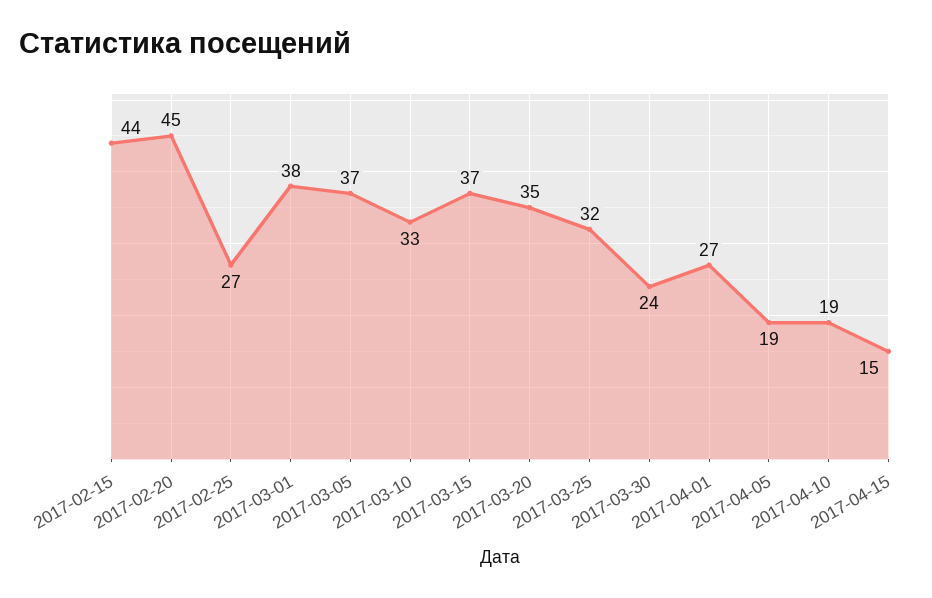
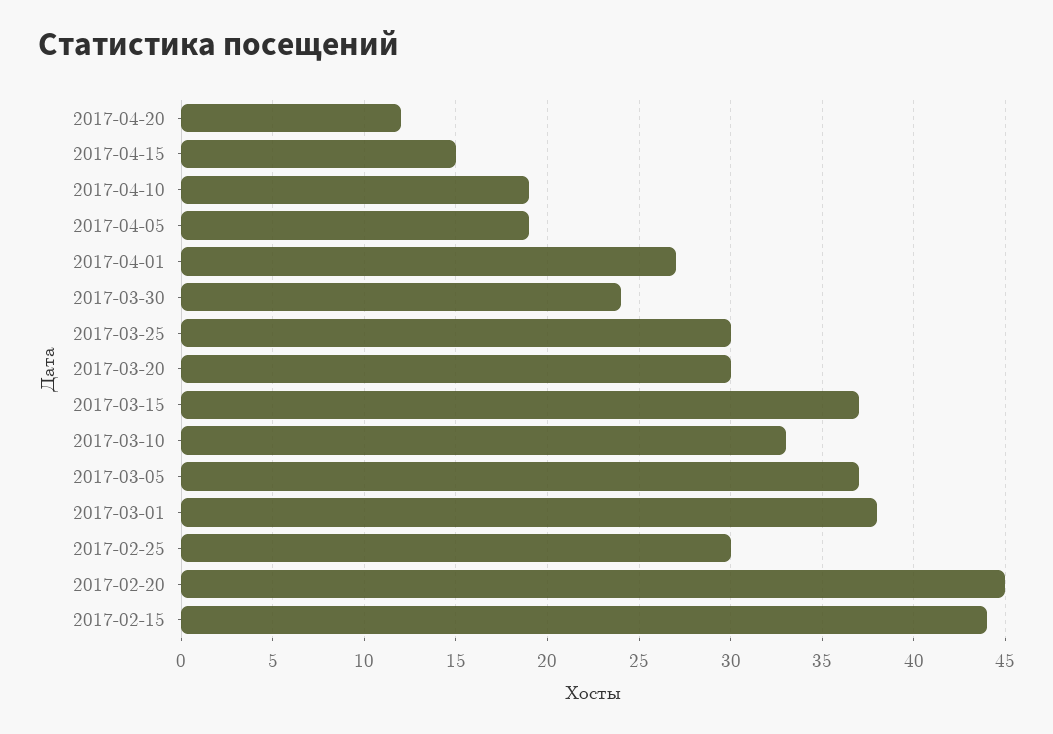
2017-02-25: 27 -> 30
2017-03-20: 35 -> 30
2017-03-25: 32 -> 30
2017-04-20: none -> 12

